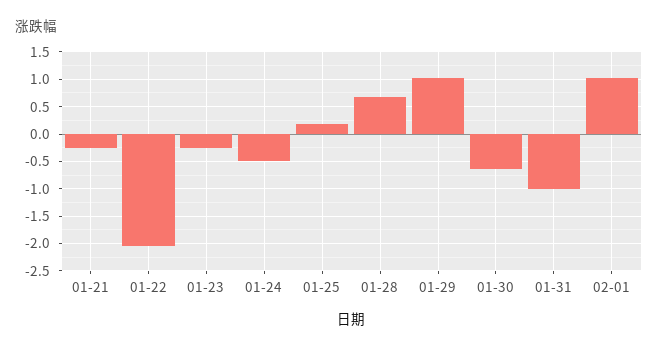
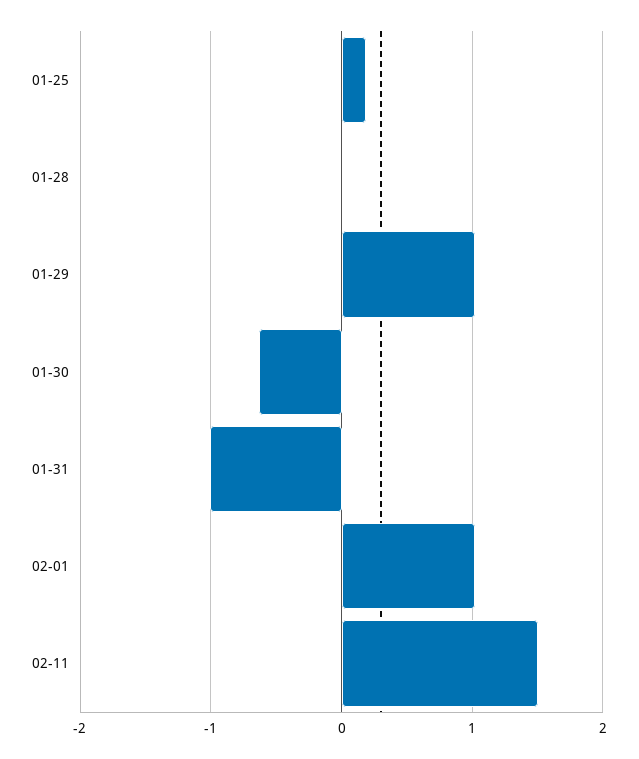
01-21: -0.25 -> none
01-22: -2 -> none
01-23: -0.25 -> none
01-24: -0.5 -> none
01-28: 0.75 -> 0
02-11: none -> 1.5

